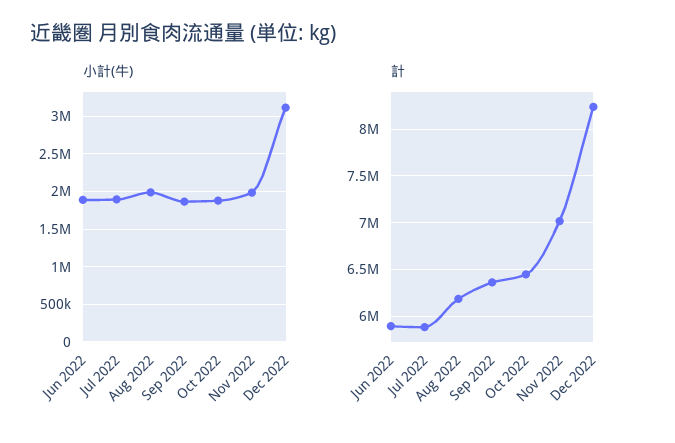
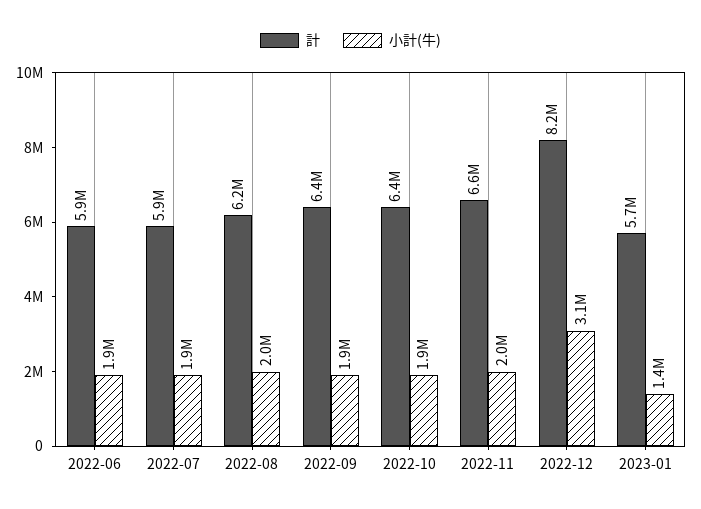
計, Nov 2022: 7000000 -> 6600000
計, 2023-01: none -> 5700000
小計(牛), 2023-01: none -> 1400000

